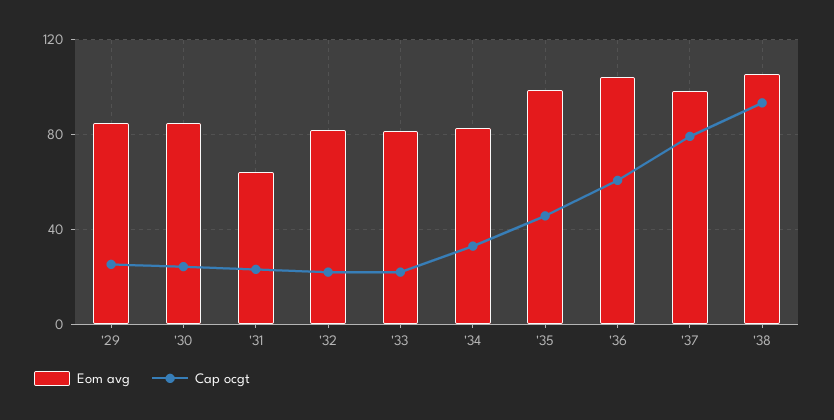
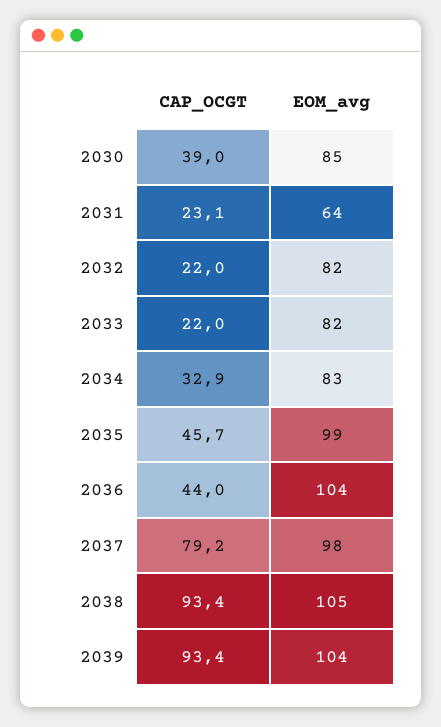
Eom avg, '29: 85 -> none
Cap ocgt, '29: 25 -> none
Cap ocgt, '30: 25 -> 39
Cap ocgt, '36: 60 -> 44
Cap ocgt, 2039: none -> 93.4
Eom avg, 2039: none -> 104

